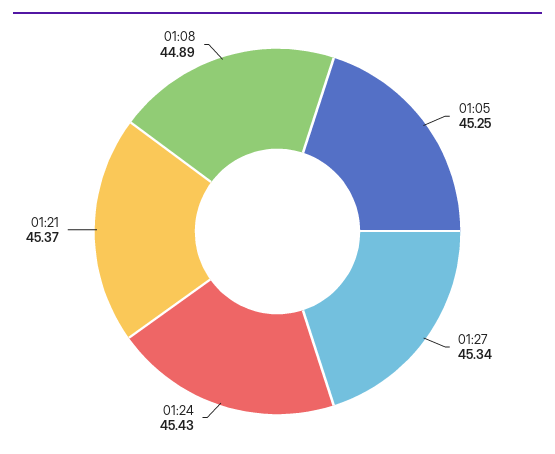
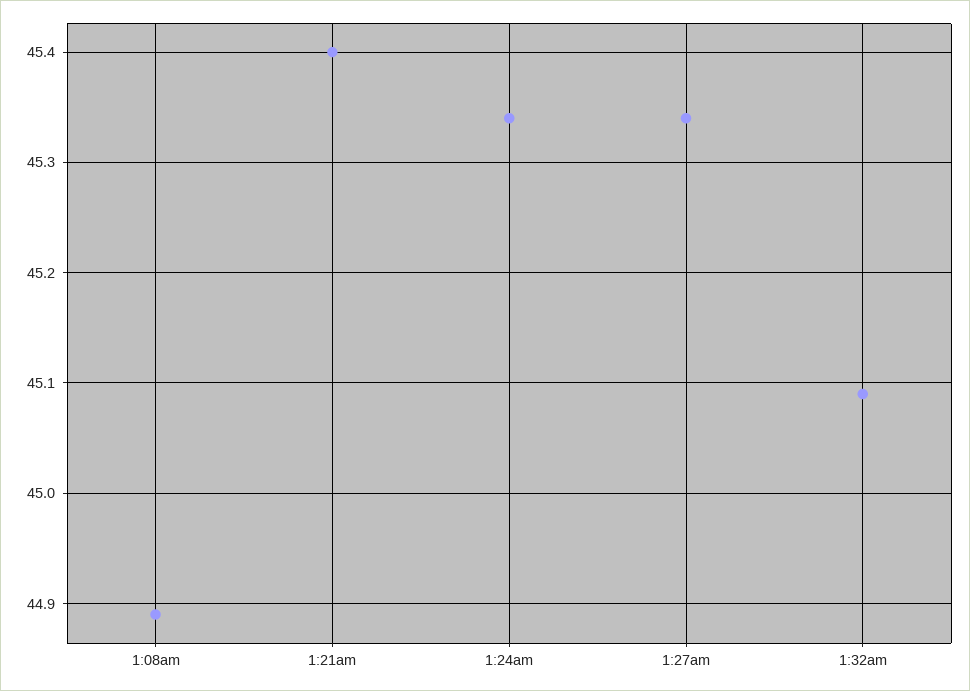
01:05: 45.25 -> none
01:24: 45.43 -> 45.34
01:21: 45.37 -> 45.4
1:32am: none -> 45.09

